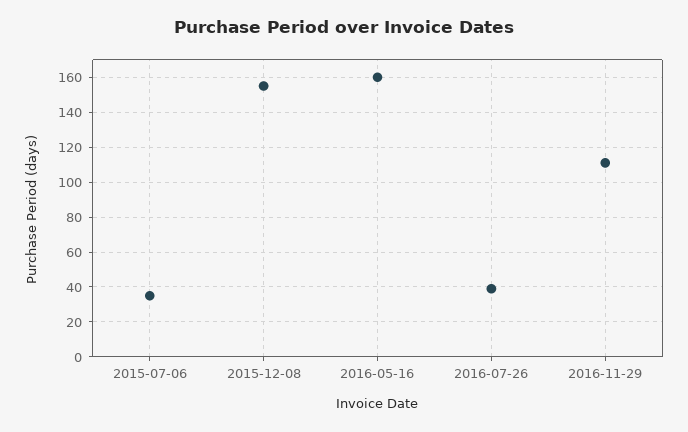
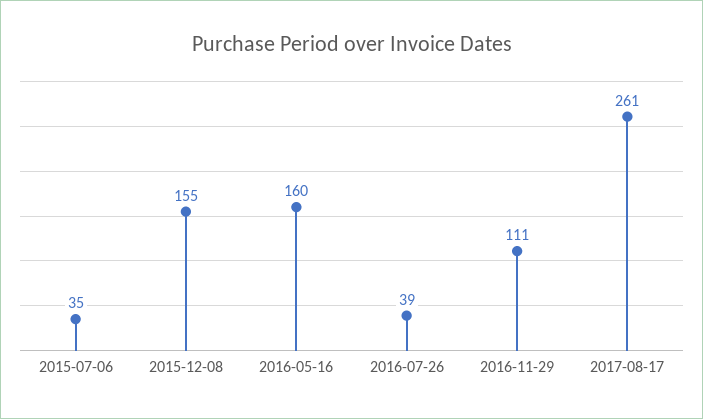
2017-08-17: none -> 261

